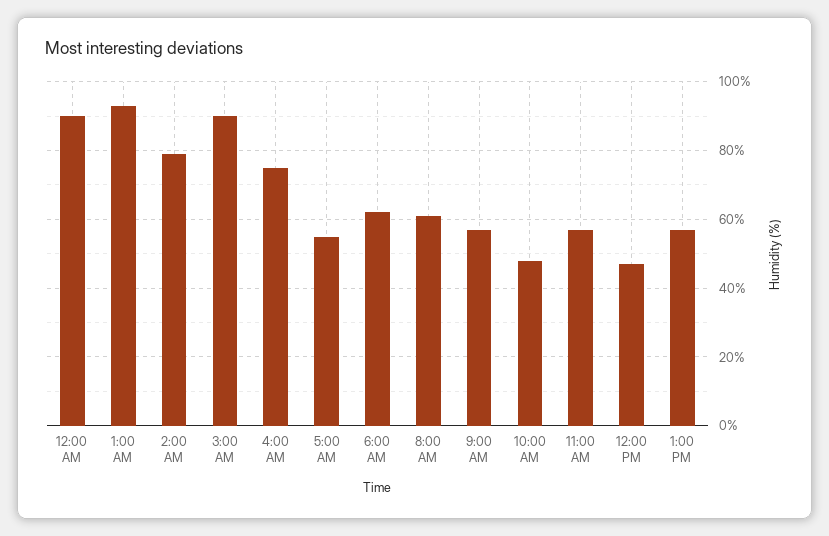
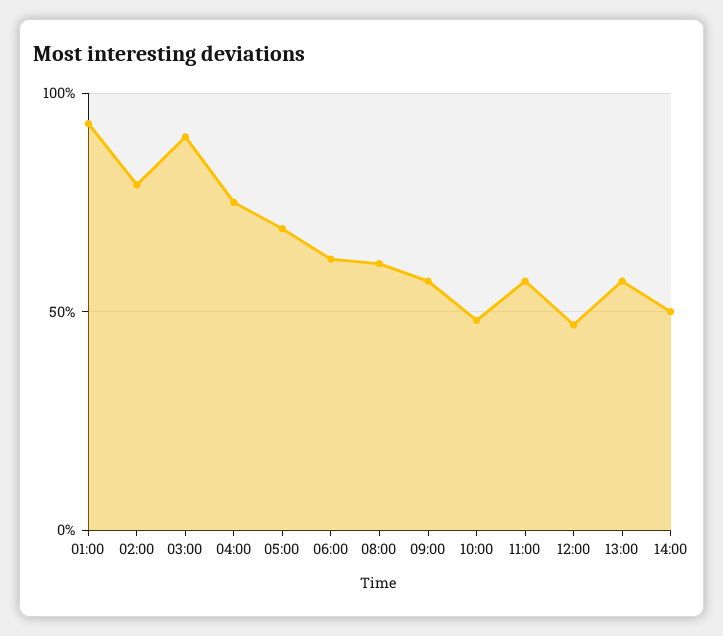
12:00 AM: 90 -> none
5:00 AM: 55 -> 70
14:00: none -> 50

